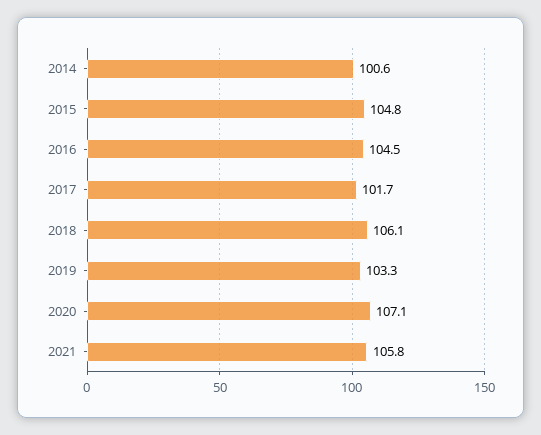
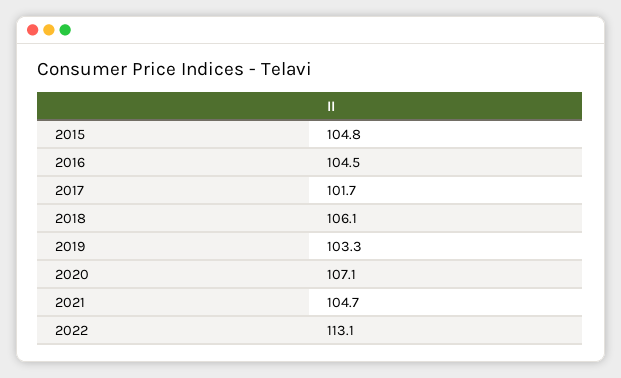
2014: 100.6 -> none
2021: 105.8 -> 104.7
2022: none -> 113.1

